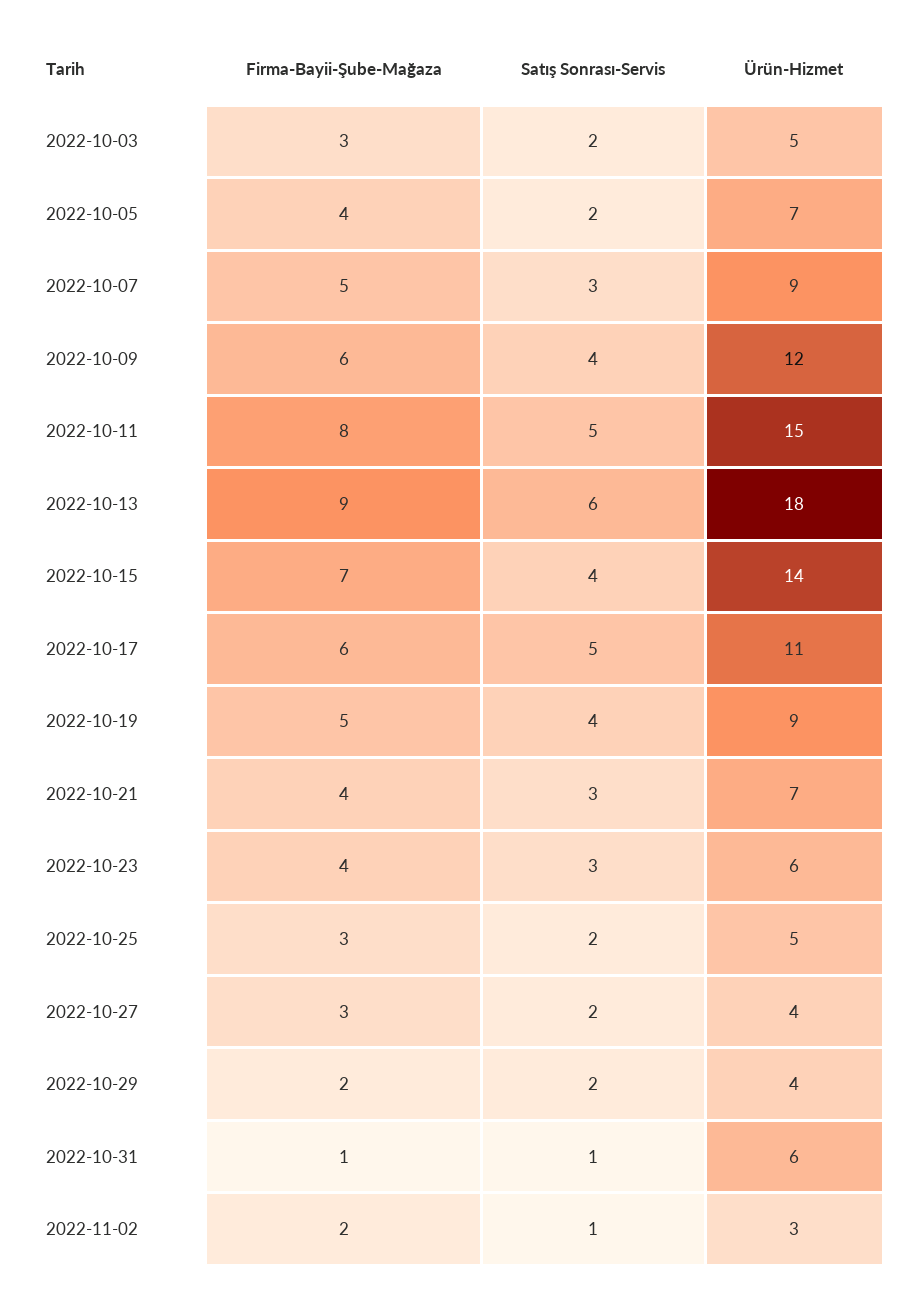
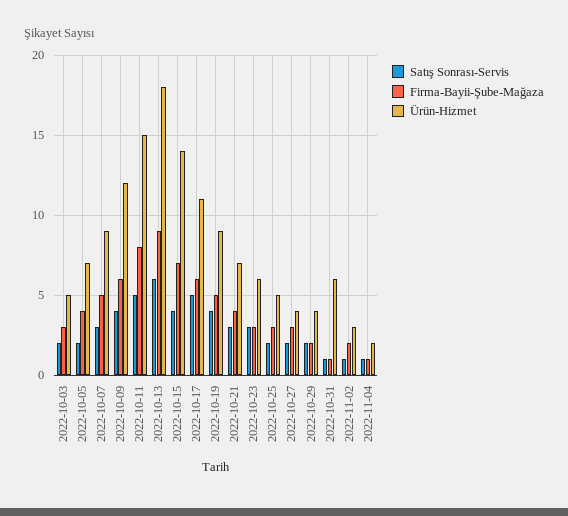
Firma-Bayii-Şube-Mağaza, 2022-10-23: 4 -> 3
Satış Sonrası-Servis, 2022-11-04: none -> 1
Firma-Bayii-Şube-Mağaza, 2022-11-04: none -> 1
Ürün-Hizmet, 2022-11-04: none -> 2

